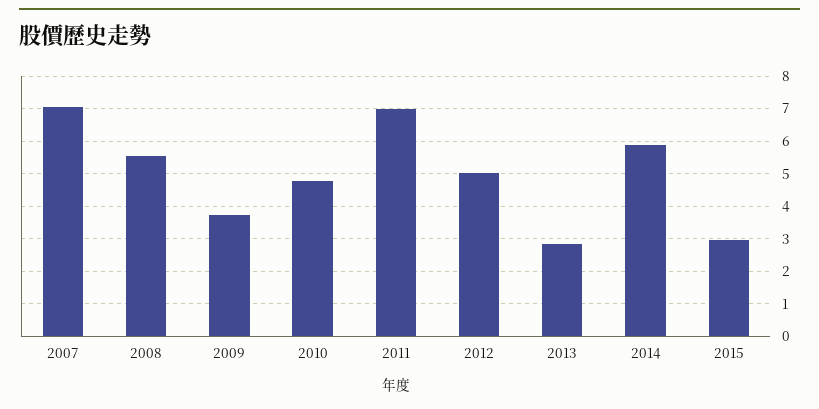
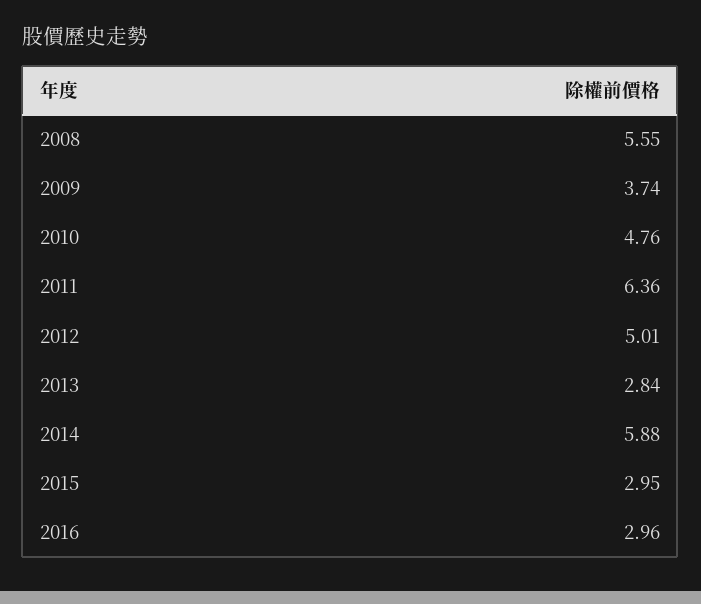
2007: 7 -> none
2011: 7 -> 6.36
2016: none -> 2.96

